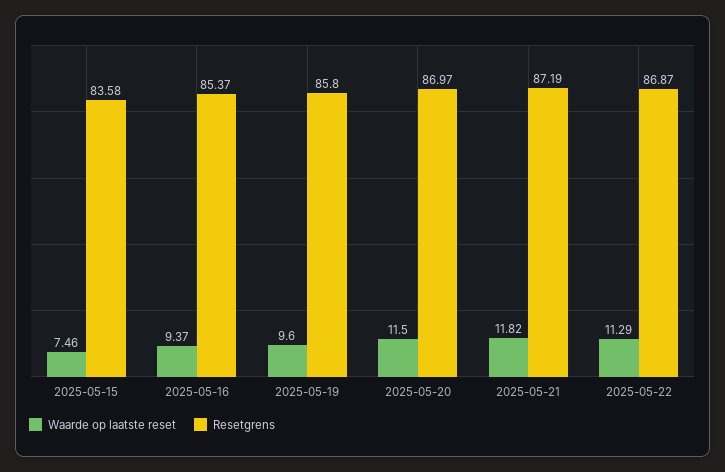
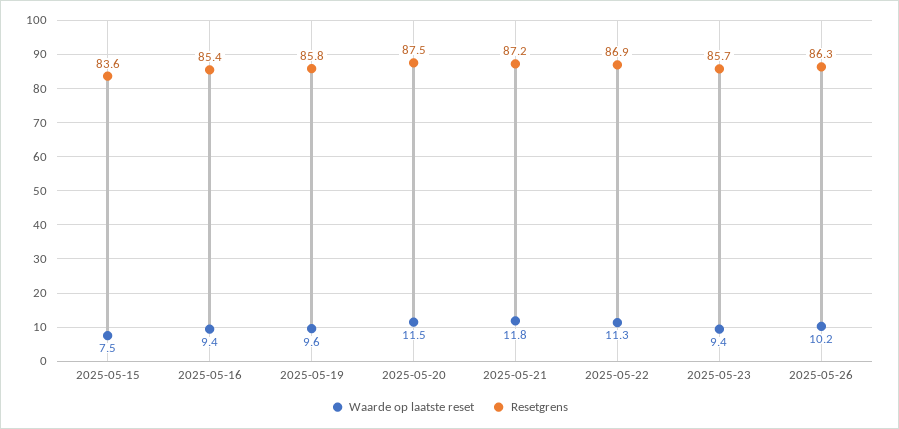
Resetgrens, 2025-05-20: 86.97 -> 87.5
Waarde op laatste reset, 2025-05-23: none -> 9.4
Resetgrens, 2025-05-23: none -> 85.7
Waarde op laatste reset, 2025-05-26: none -> 10.2
Resetgrens, 2025-05-26: none -> 86.3

